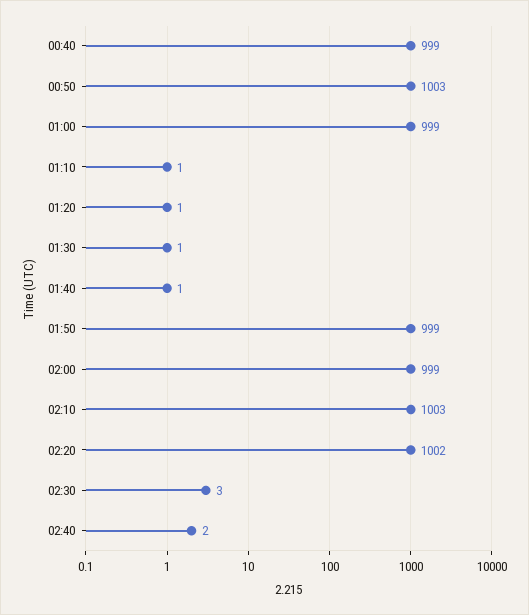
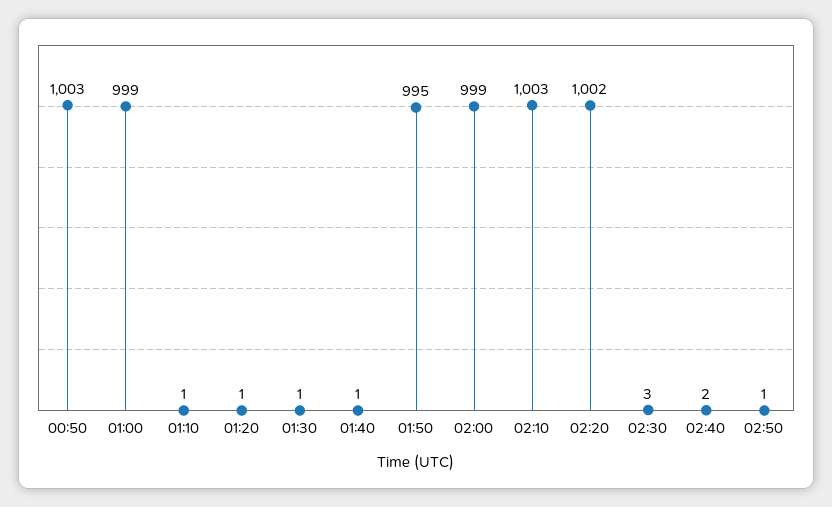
00:40: 999 -> none
01:50: 999 -> 995
02:50: none -> 1

